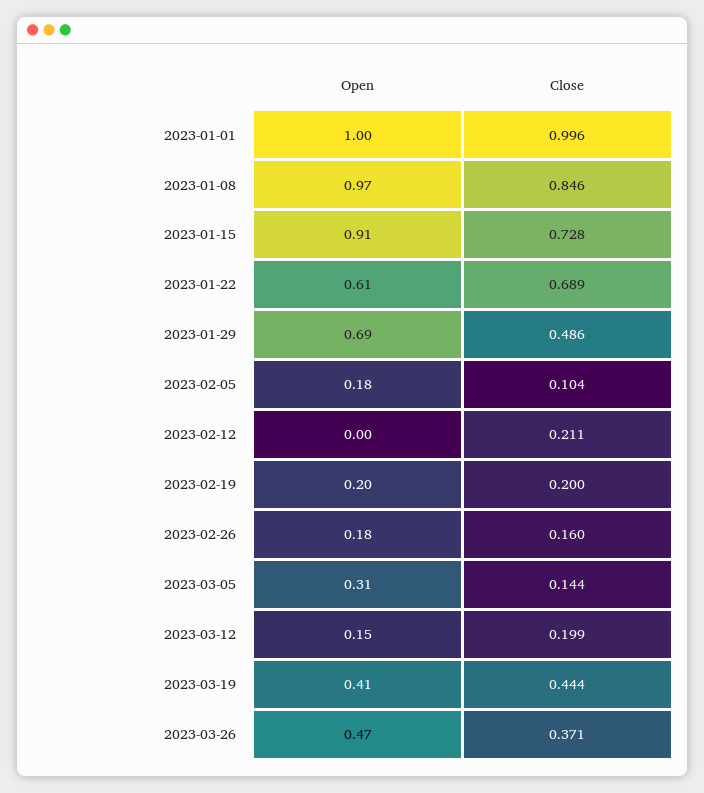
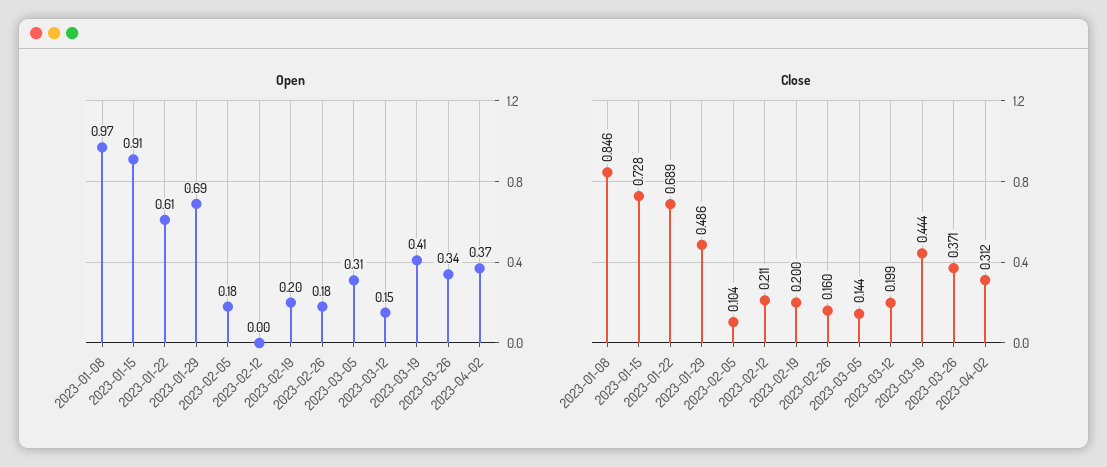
Open, 2023-01-01: 1 -> none
Close, 2023-01-01: 0.996 -> none
Open, 2023-03-26: 0.47 -> 0.34
Open, 2023-04-02: none -> 0.37
Close, 2023-04-02: none -> 0.312

